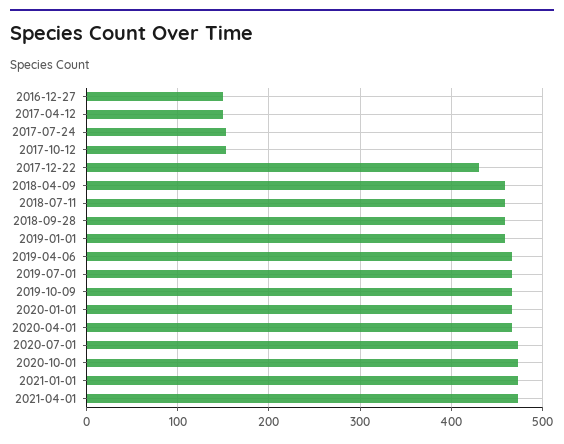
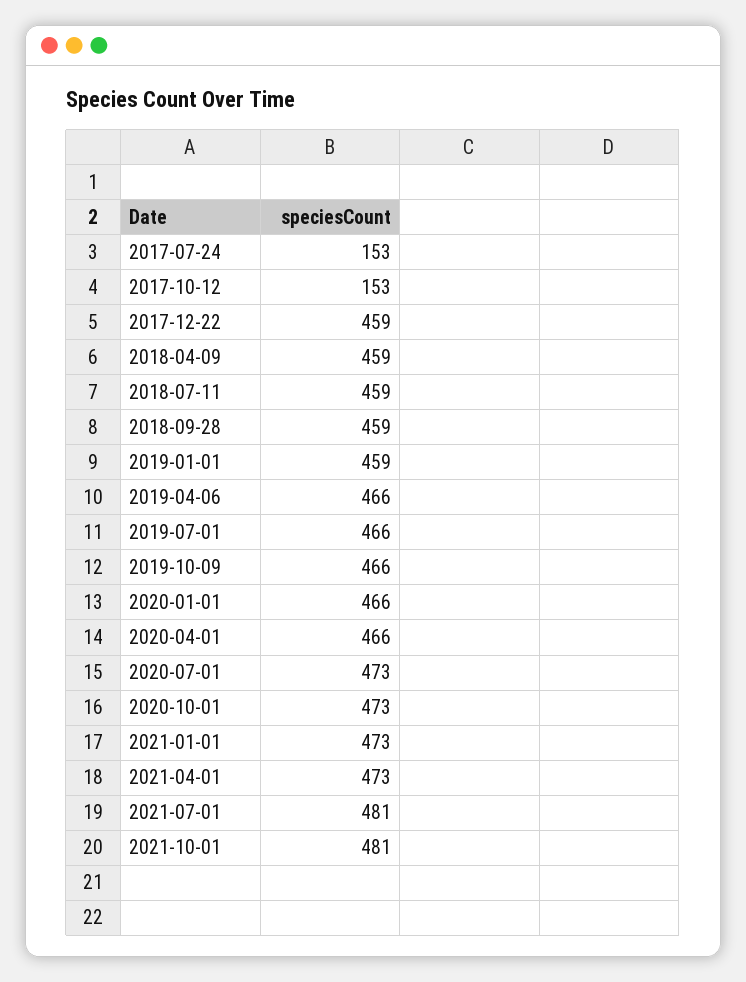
2016-12-27: 150 -> none
2017-04-12: 150 -> none
2017-12-22: 430 -> 459
2021-07-01: none -> 481
2021-10-01: none -> 481

